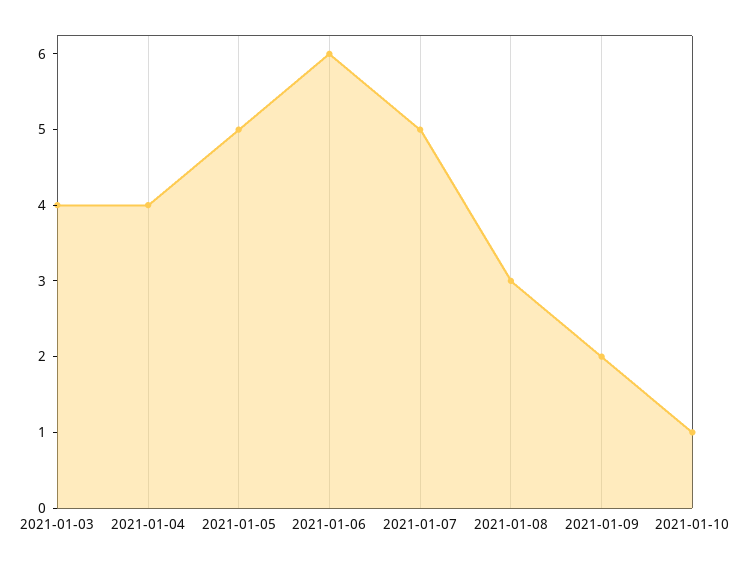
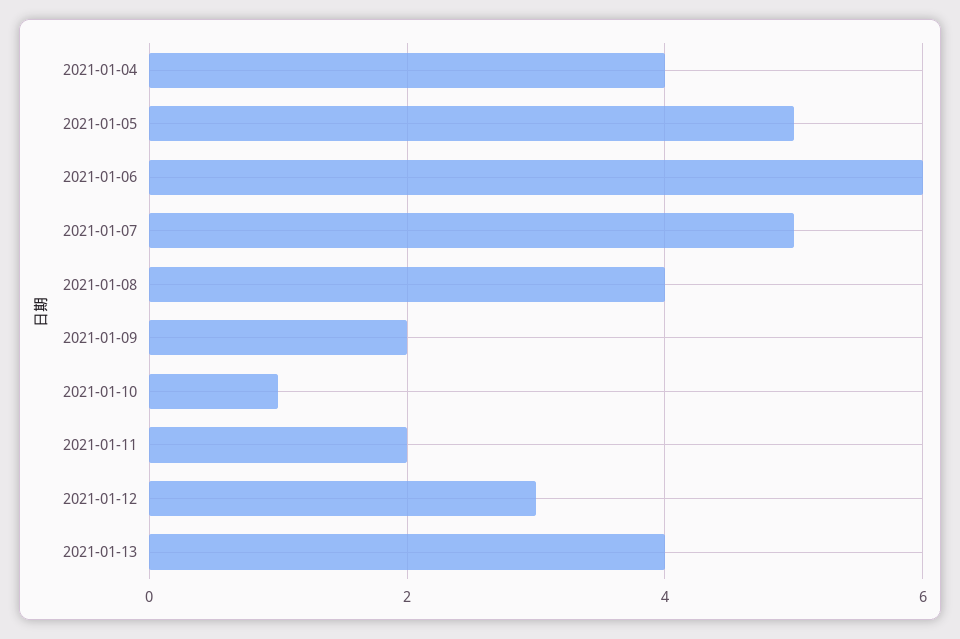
2021-01-03: 4 -> none
2021-01-08: 3 -> 4
2021-01-11: none -> 2
2021-01-12: none -> 3
2021-01-13: none -> 4

